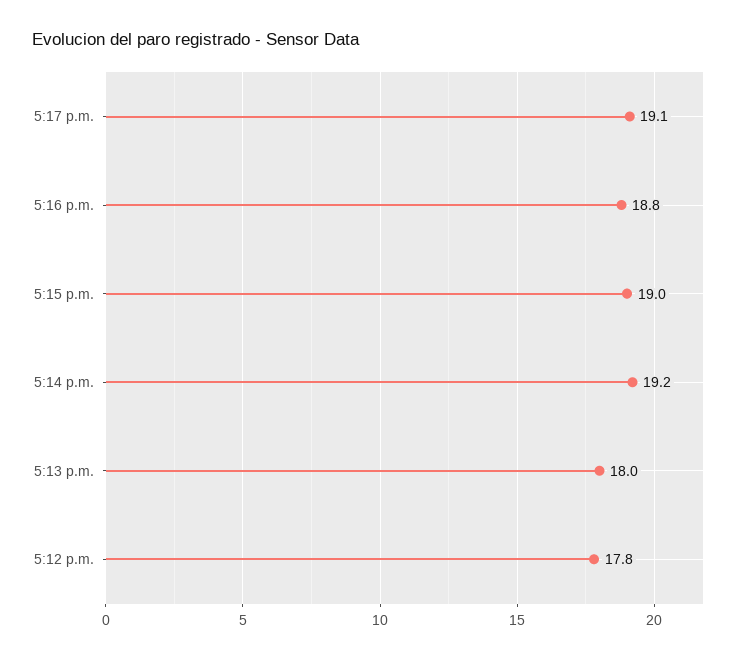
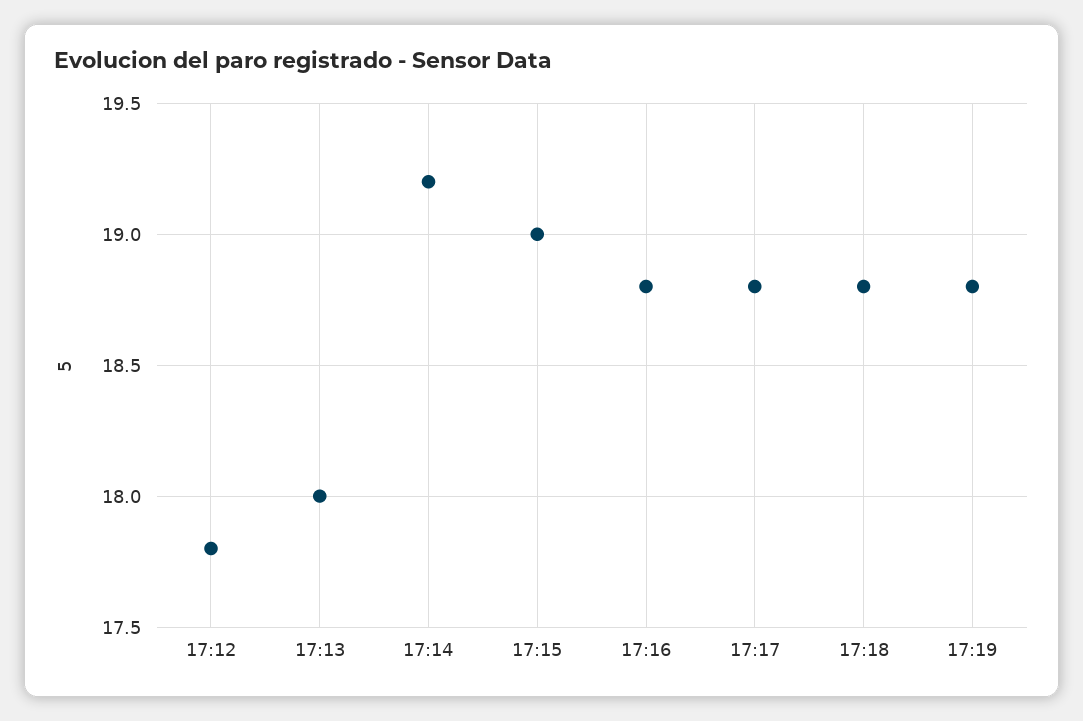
5:17 p.m.: 19.1 -> 18.8
17:18: none -> 18.8
17:19: none -> 18.8

